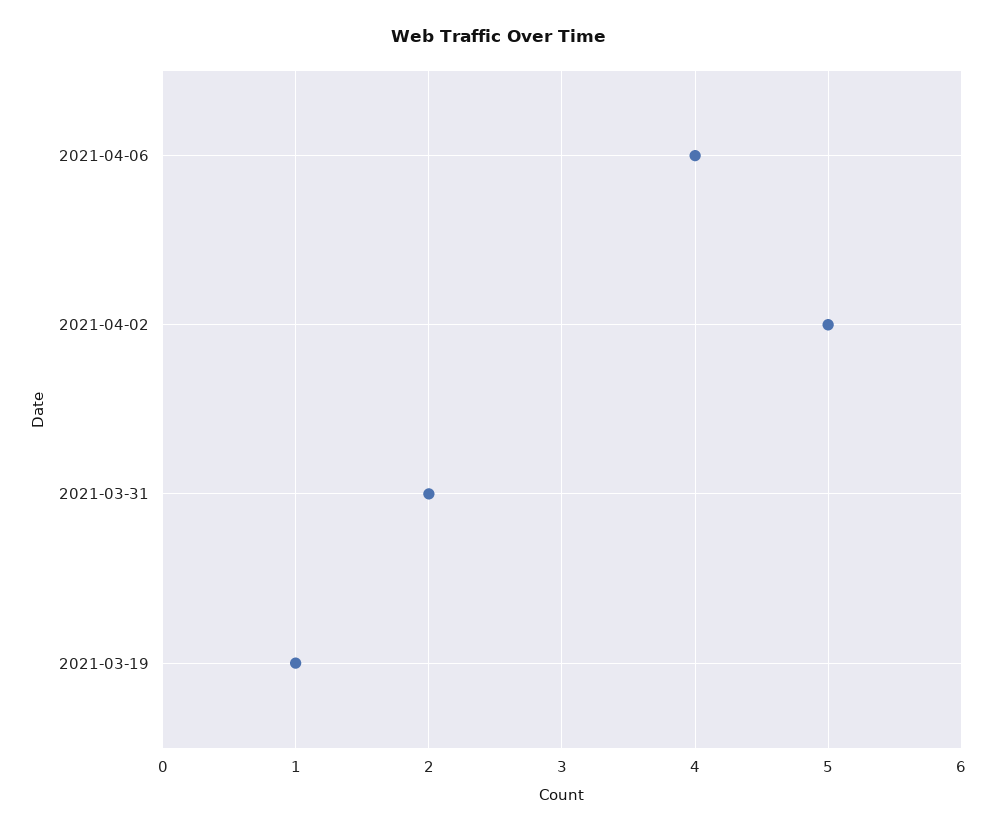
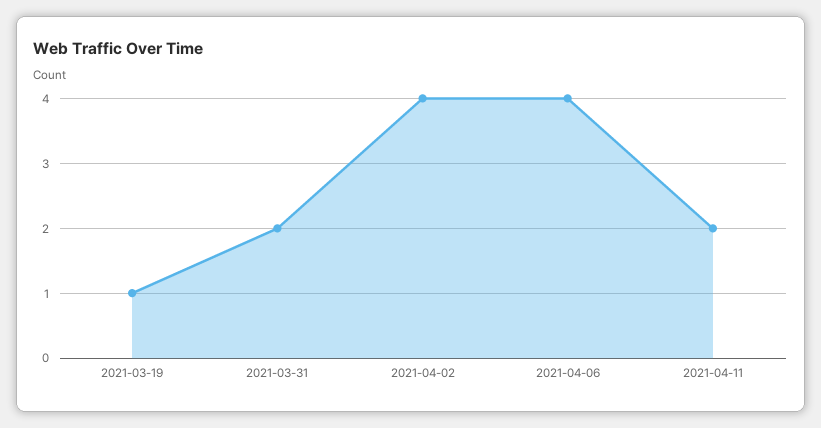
2021-04-02: 5 -> 4
2021-04-11: none -> 2

